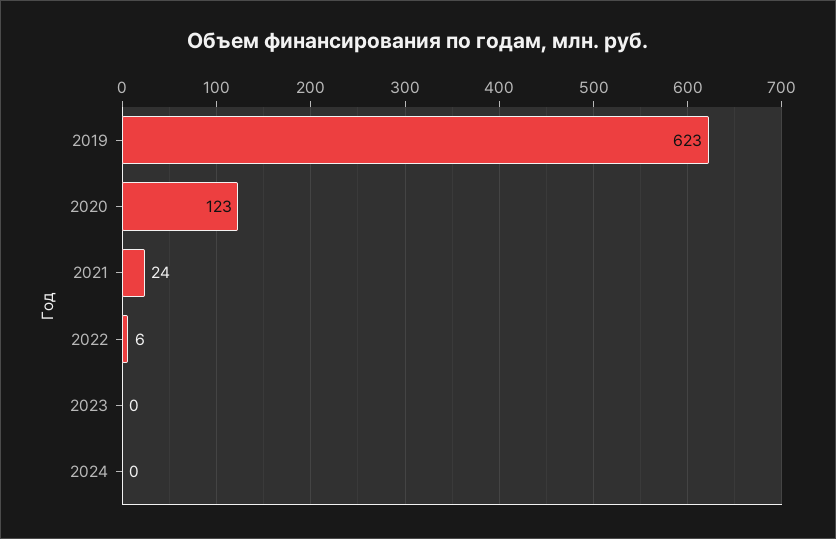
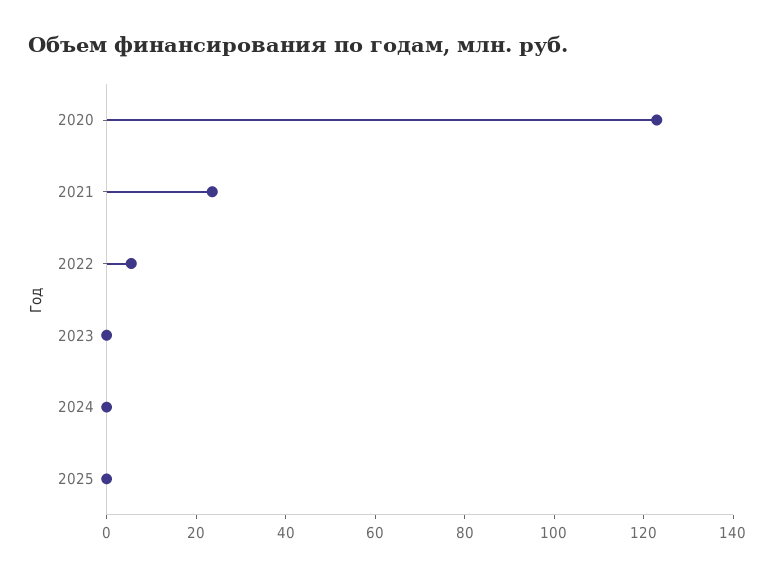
2019: 623 -> none
2025: none -> 0

